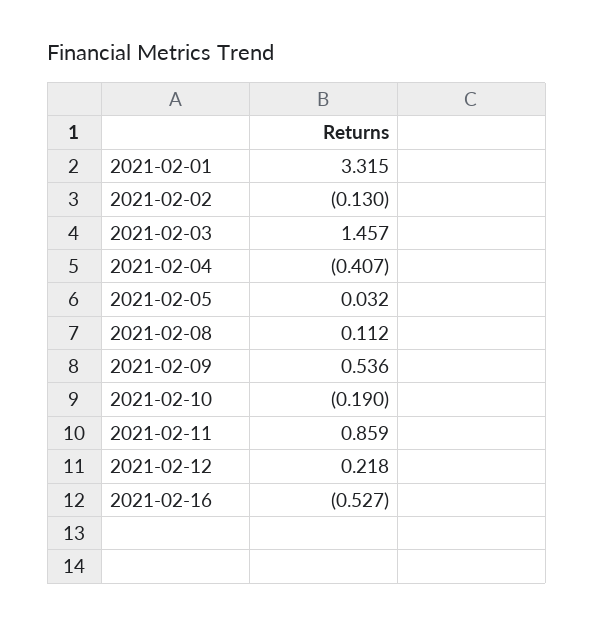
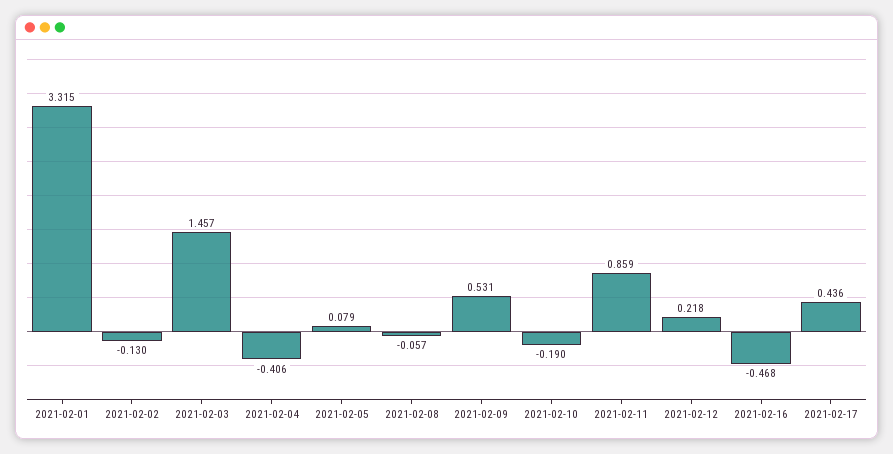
2021-02-04: -0.407 -> -0.406
2021-02-05: 0.032 -> 0.079
2021-02-08: 0.112 -> -0.057
2021-02-09: 0.536 -> 0.531
2021-02-16: -0.527 -> -0.468
2021-02-17: none -> 0.436

